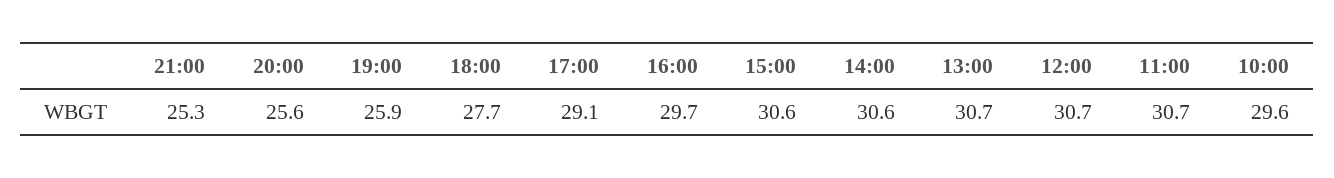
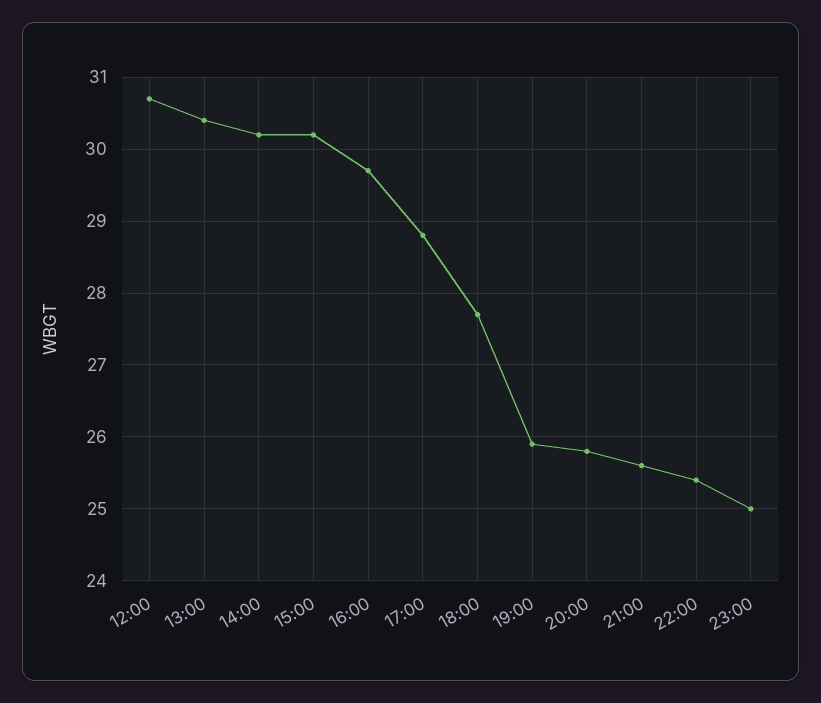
21:00: 25.3 -> 25.6
20:00: 25.6 -> 25.8
17:00: 29.1 -> 28.8
15:00: 30.6 -> 30.2
14:00: 30.6 -> 30.2
13:00: 30.7 -> 30.4
11:00: 30.7 -> none
10:00: 29.6 -> none
22:00: none -> 25.4
23:00: none -> 25

